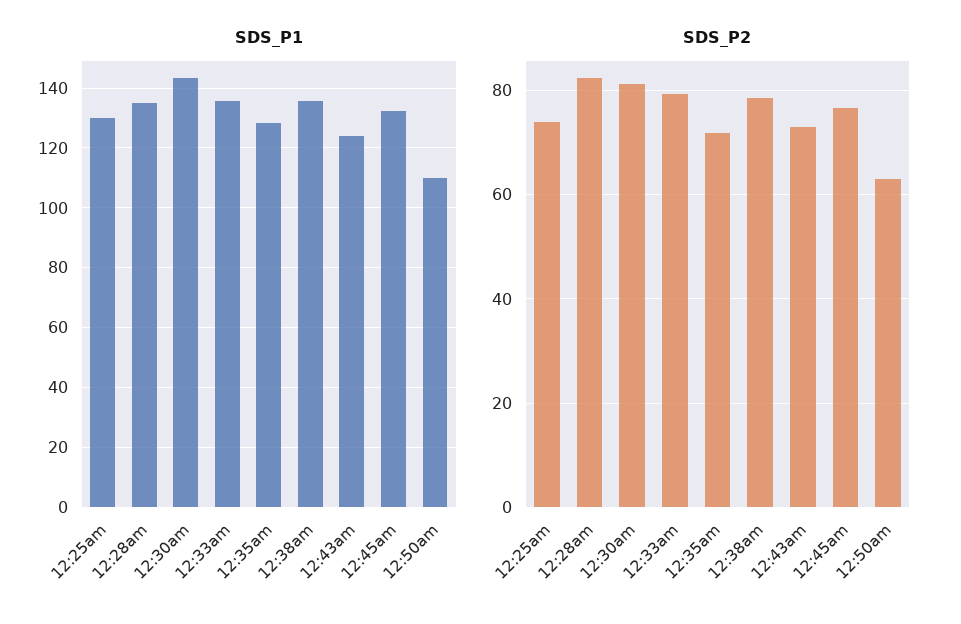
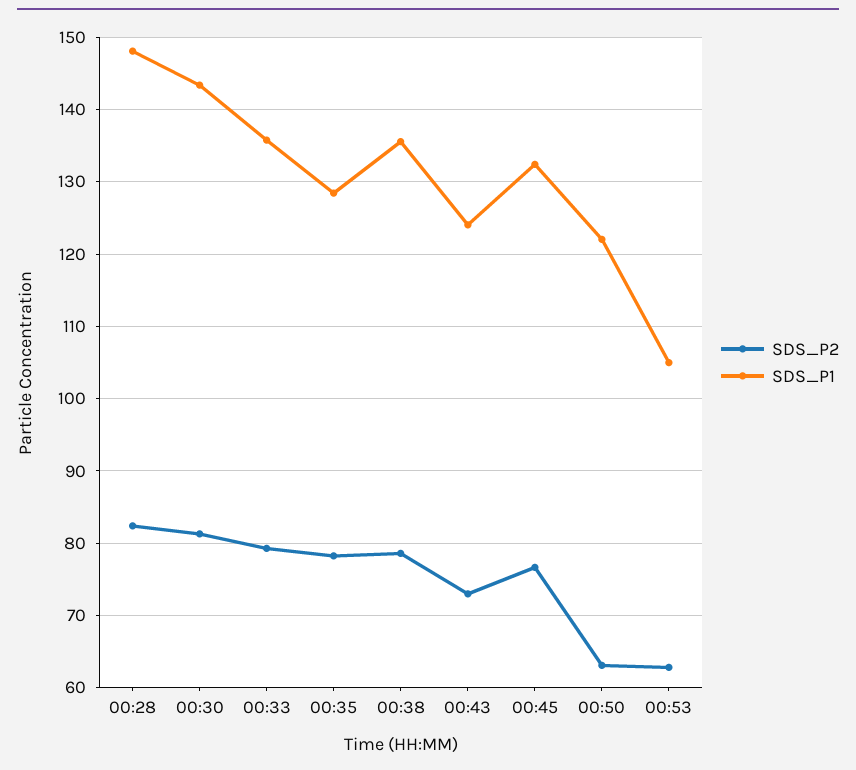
SDS_P1, 12:25am: 130 -> none
SDS_P1, 12:28am: 135 -> 148
SDS_P1, 12:50am: 110 -> 122
SDS_P2, 12:25am: 74 -> none
SDS_P2, 12:35am: 72 -> 78
SDS_P2, 00:53: none -> 63
SDS_P1, 00:53: none -> 105

